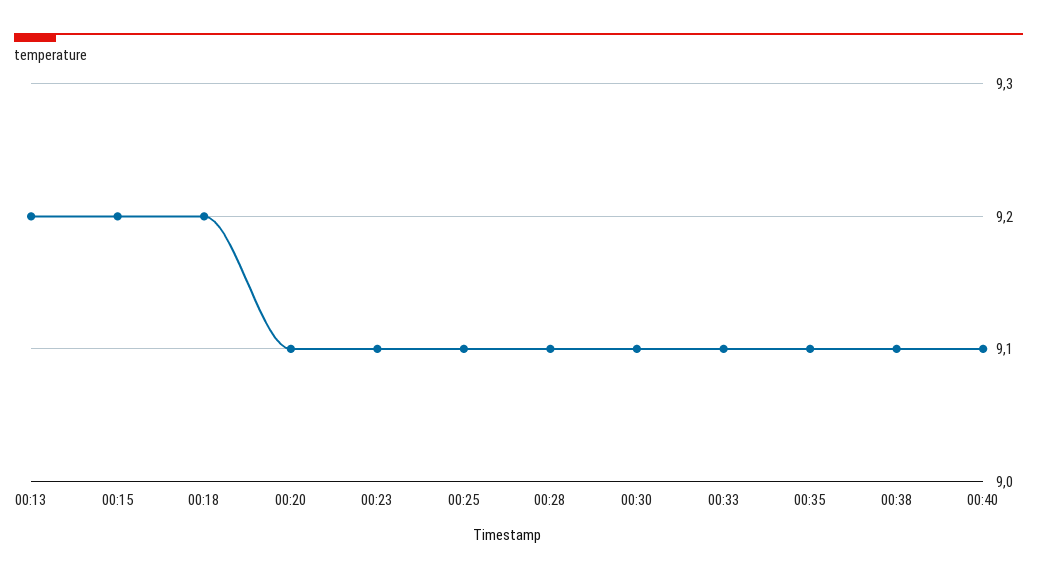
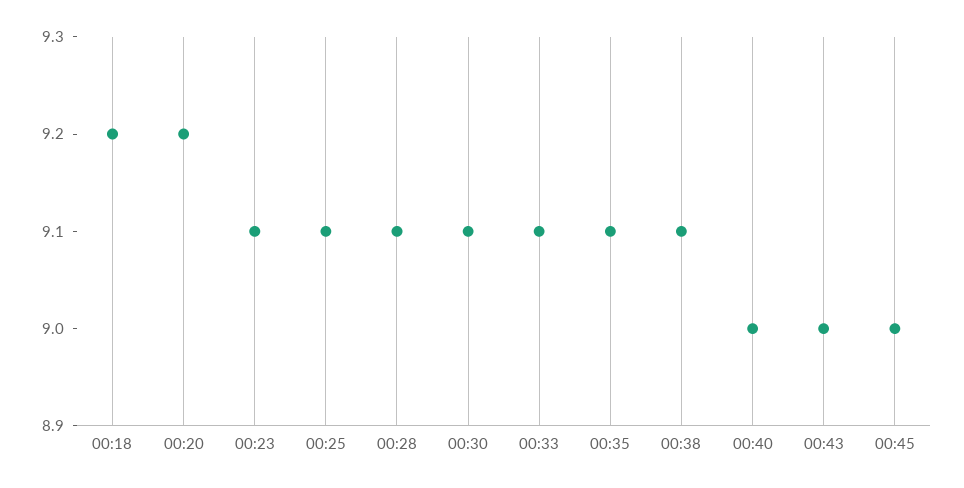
00:13: 9.2 -> none
00:15: 9.2 -> none
00:20: 9.1 -> 9.2
00:40: 9.1 -> 9
00:43: none -> 9
00:45: none -> 9

